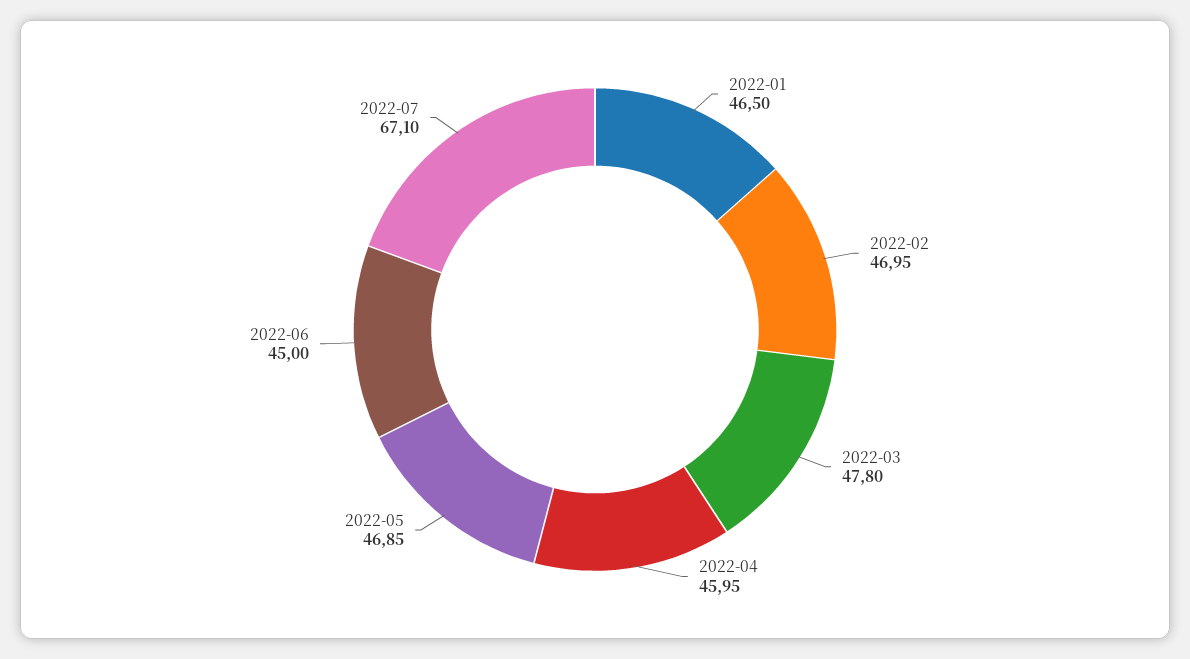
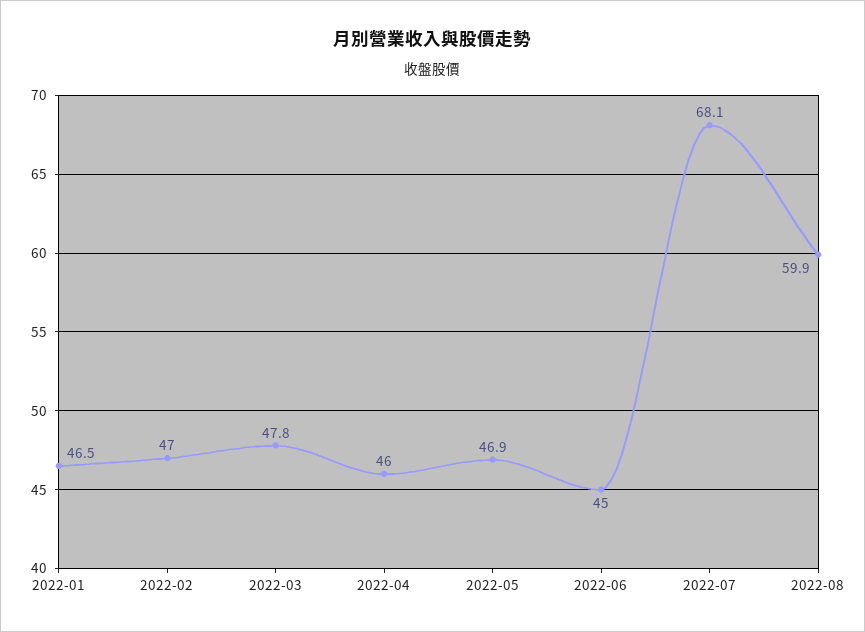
2022-07: 67.1 -> 68.1
2022-08: none -> 59.9

